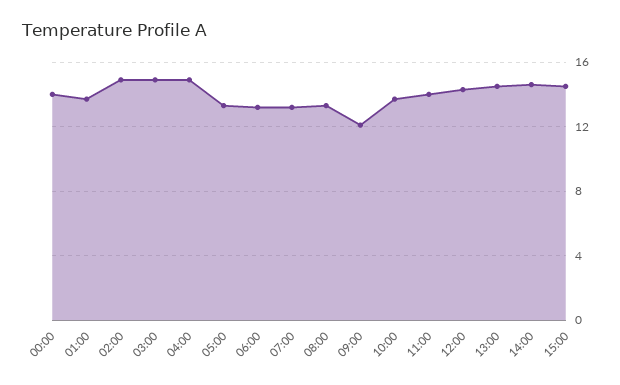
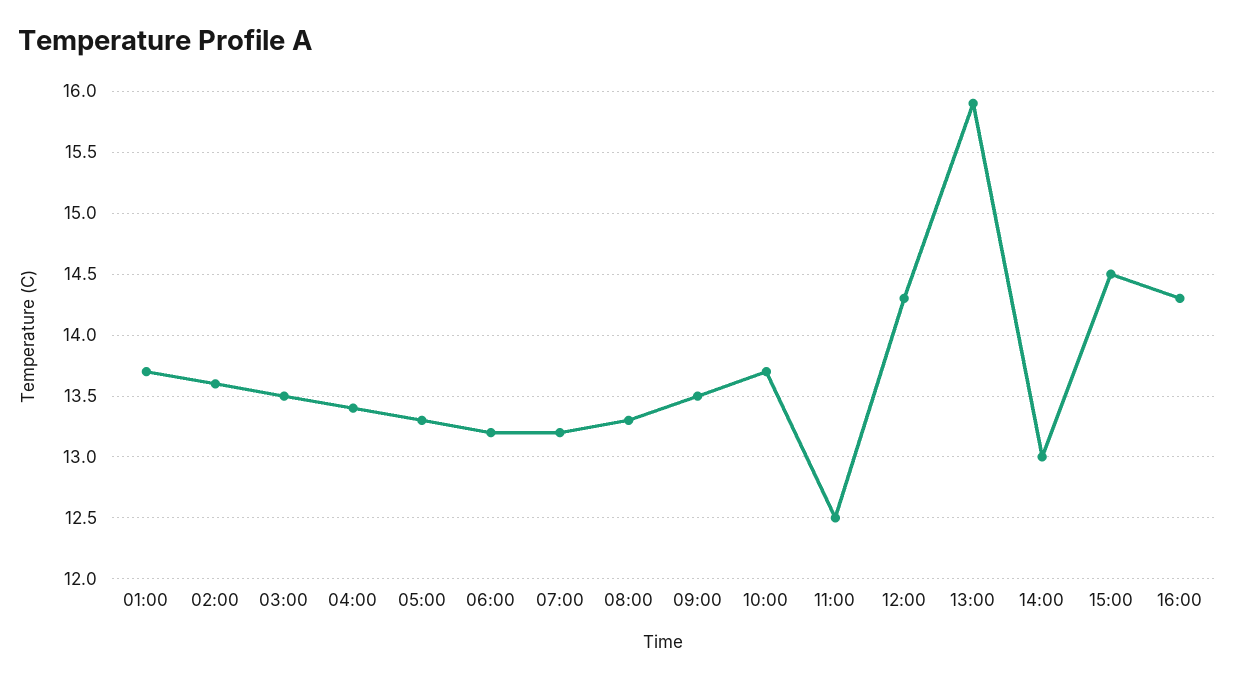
00:00: 14 -> none
02:00: 15 -> 13.6
03:00: 15 -> 13.5
04:00: 15 -> 13.4
09:00: 12 -> 13.5
11:00: 14 -> 12.5
13:00: 14.5 -> 15.9
14:00: 14.5 -> 13
16:00: none -> 14.3

